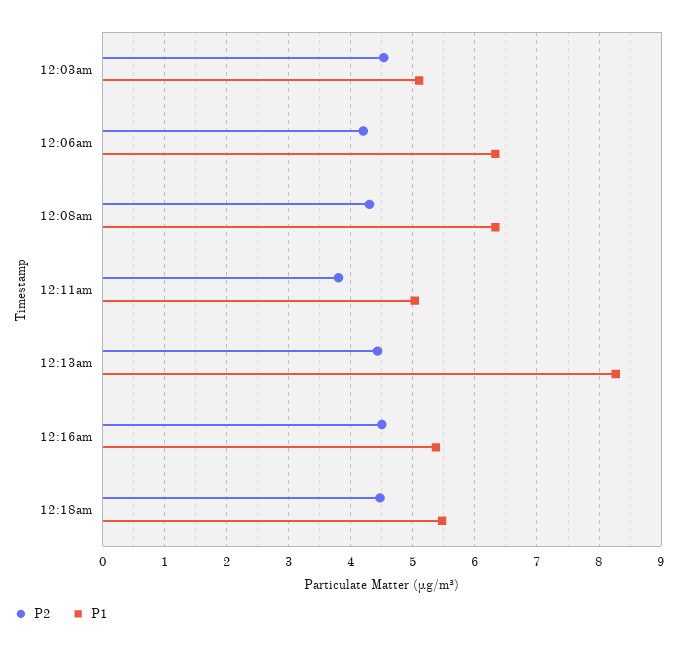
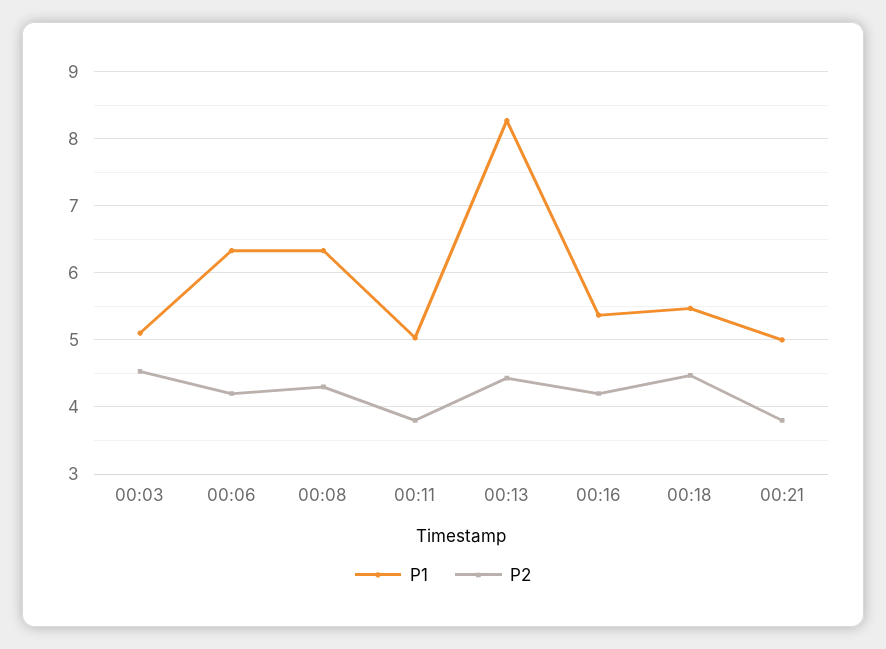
P2, 12:16am: 4.5 -> 4.2
P1, 00:21: none -> 5
P2, 00:21: none -> 3.8

